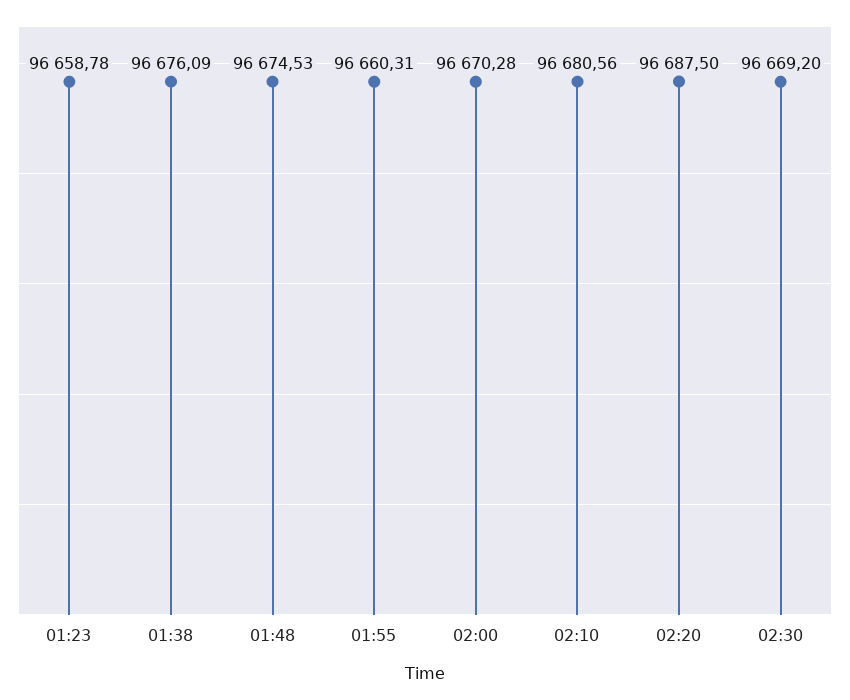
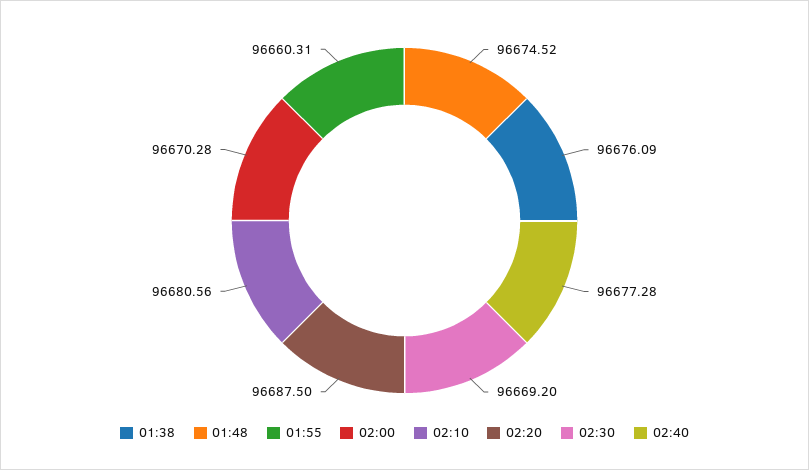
01:23: 96658.78 -> none
01:48: 96674.53 -> 96674.52
02:40: none -> 96677.28

